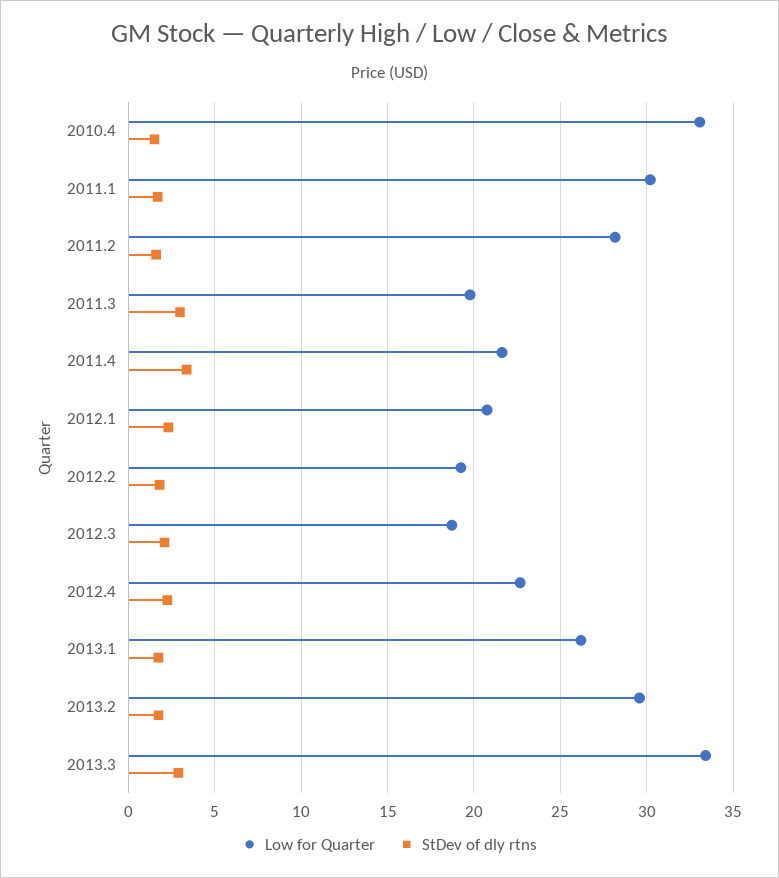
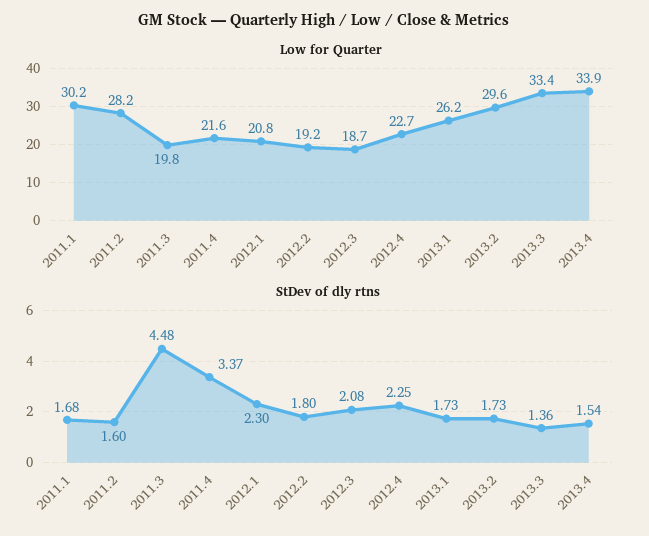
Low for Quarter, 2010.4: 33 -> none
StDev of dly rtns, 2010.4: 1.5 -> none
StDev of dly rtns, 2011.3: 3 -> 4.48
StDev of dly rtns, 2013.3: 3 -> 1.36
Low for Quarter, 2013.4: none -> 33.9
StDev of dly rtns, 2013.4: none -> 1.54

